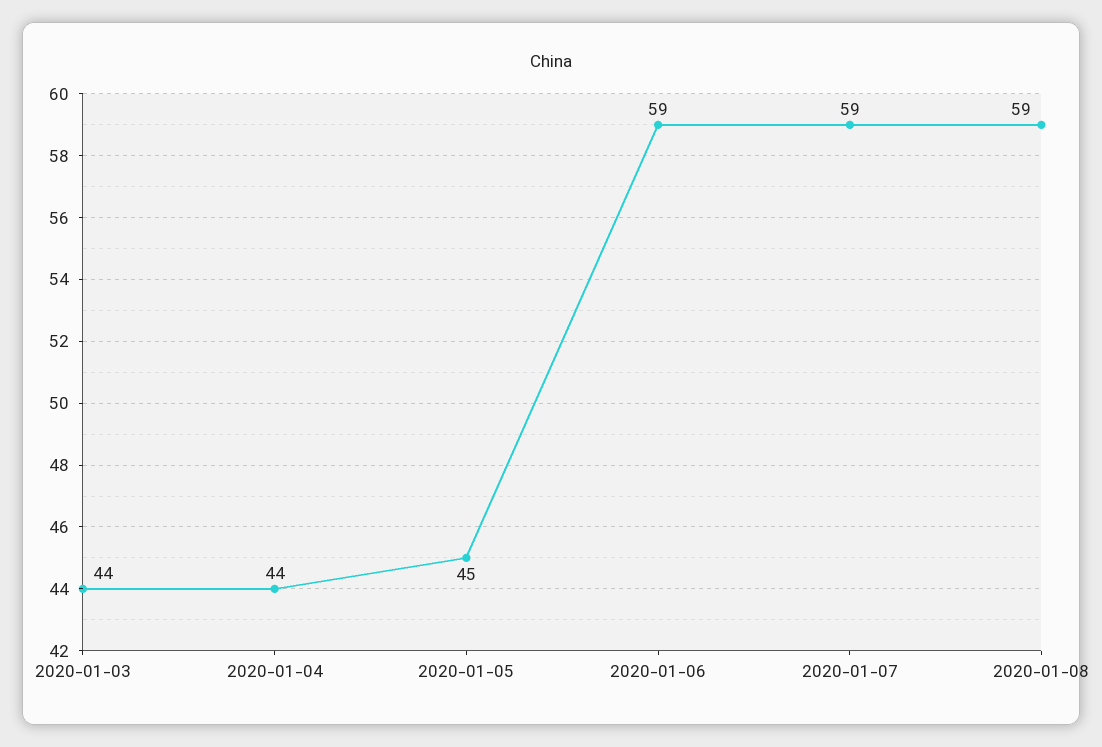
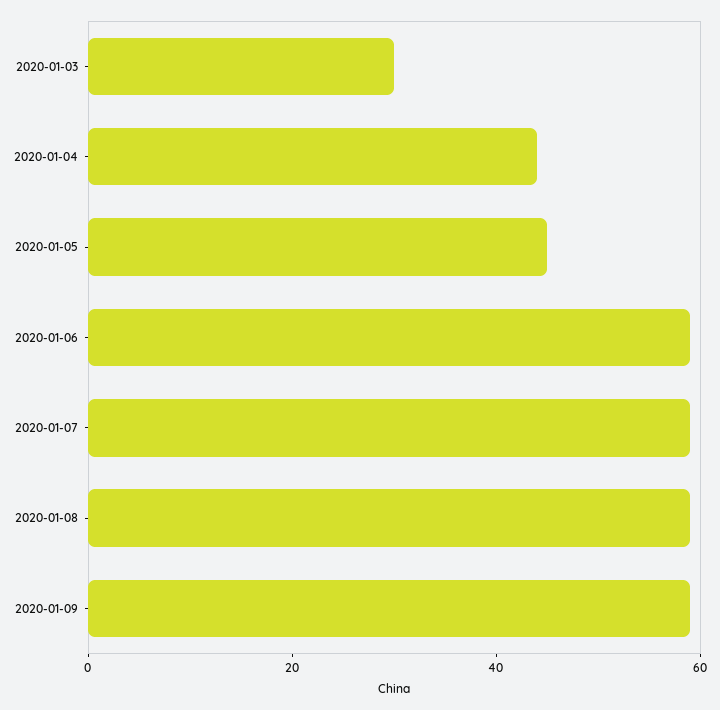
2020-01-03: 44 -> 30
2020-01-09: none -> 60

